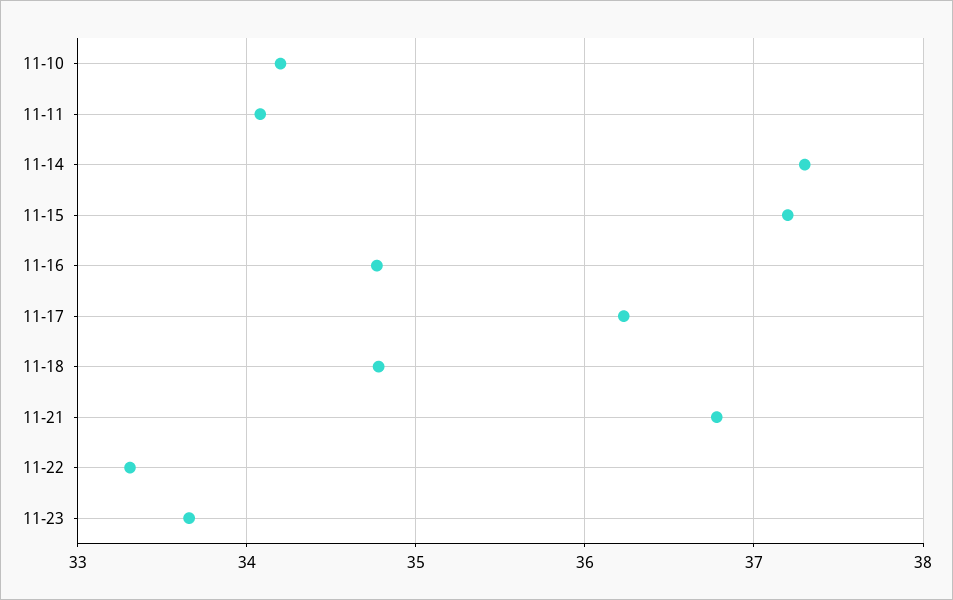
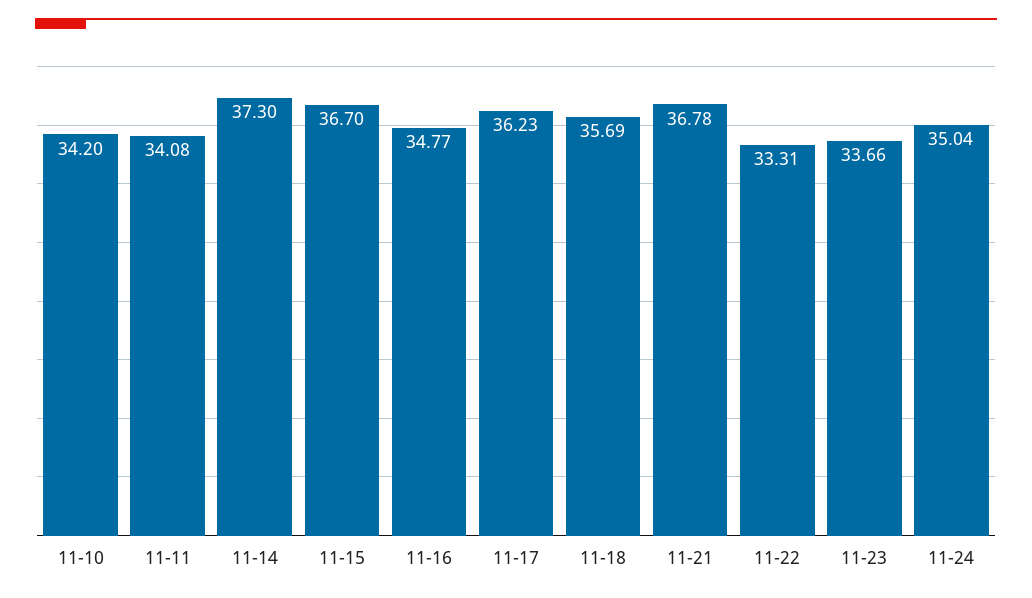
11-15: 37.2 -> 36.7
11-18: 34.8 -> 35.69
11-24: none -> 35.04

